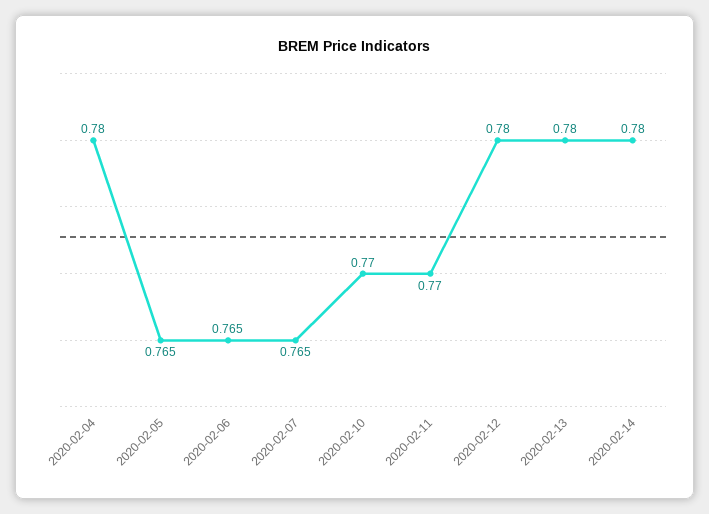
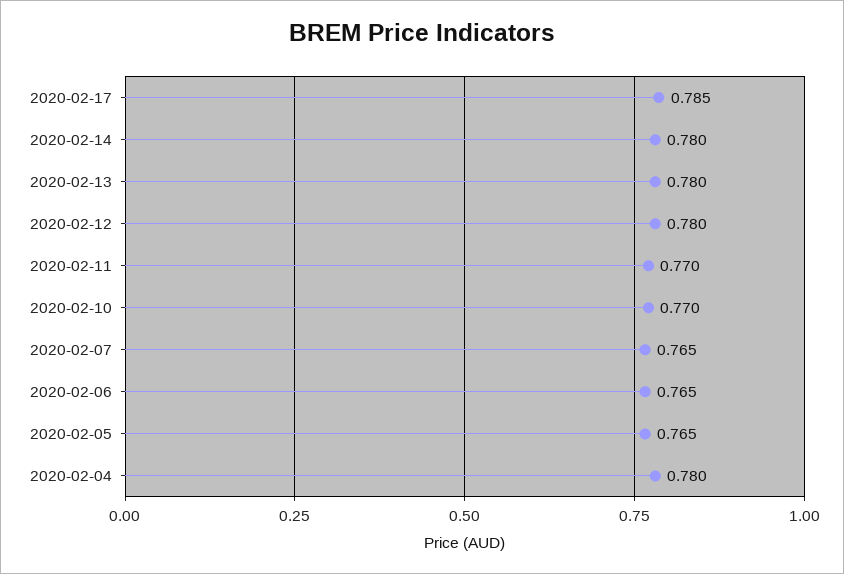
2020-02-17: none -> 0.785

